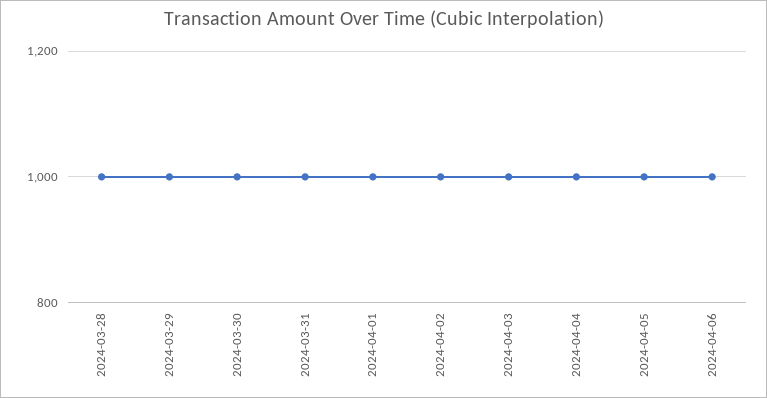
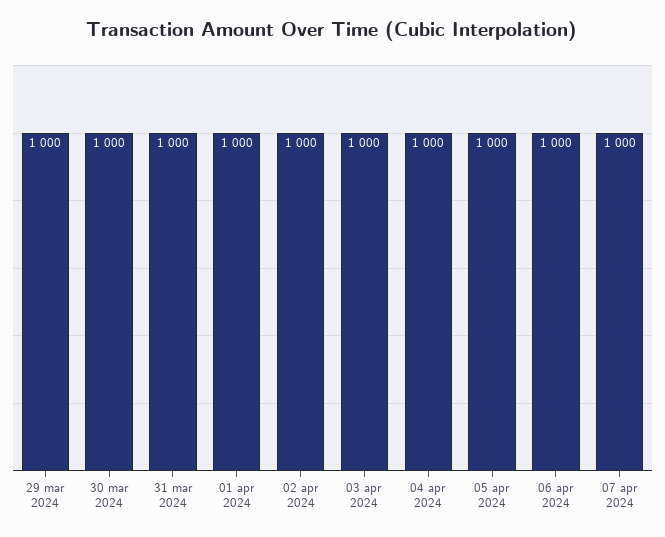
2024-03-28: 1000 -> none
07 apr 2024: none -> 1000

